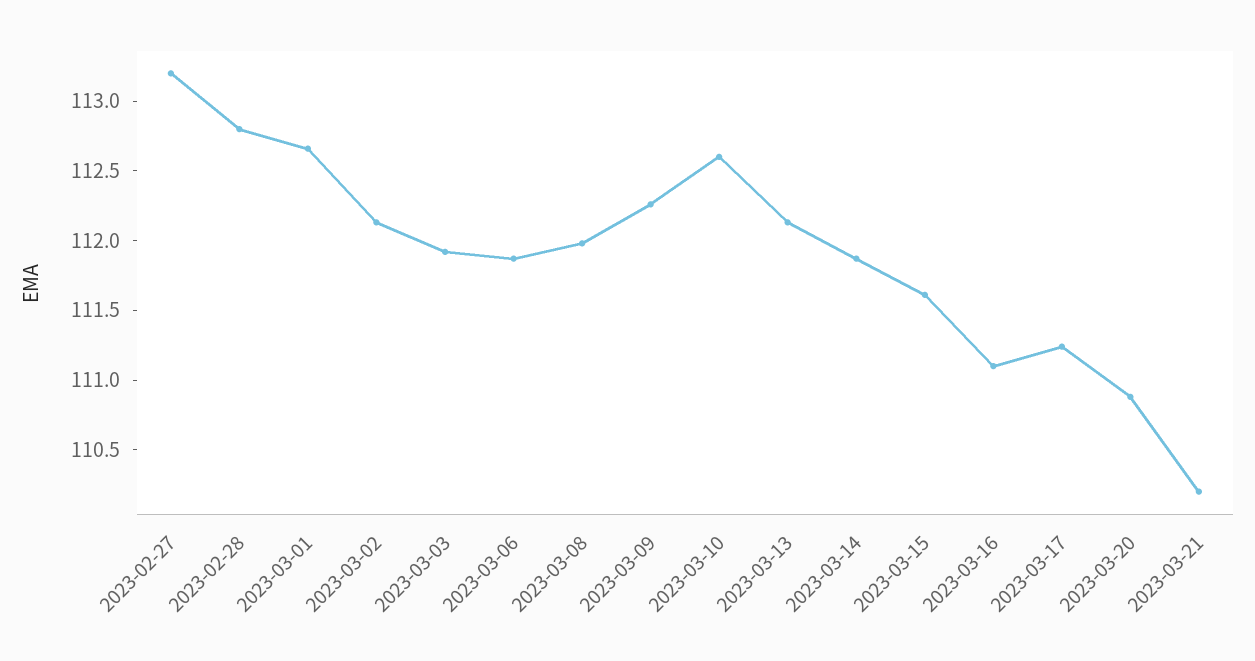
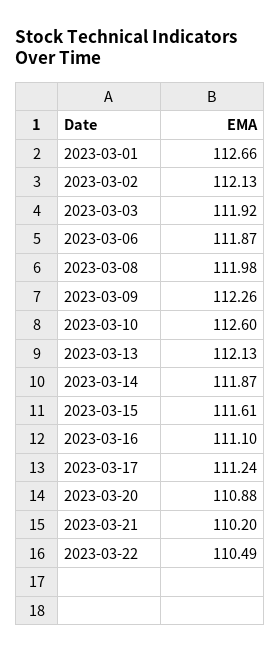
2023-02-27: 113.2 -> none
2023-02-28: 112.8 -> none
2023-03-22: none -> 110.49

